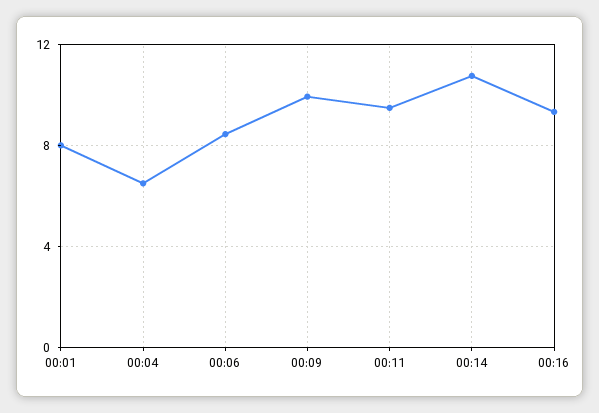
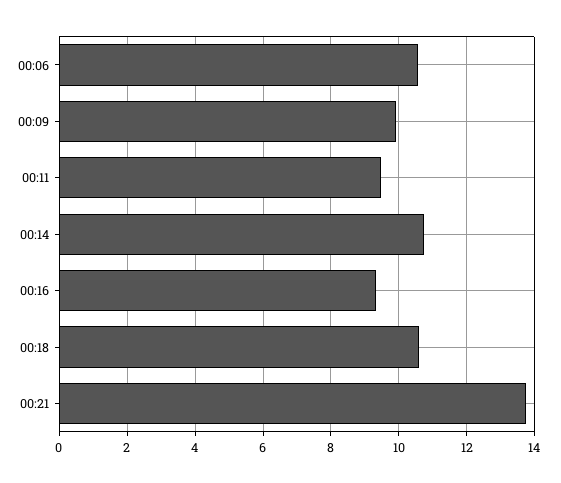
00:01: 8 -> none
00:04: 6.5 -> none
00:06: 8.5 -> 10.6
00:18: none -> 10.6
00:21: none -> 13.8

